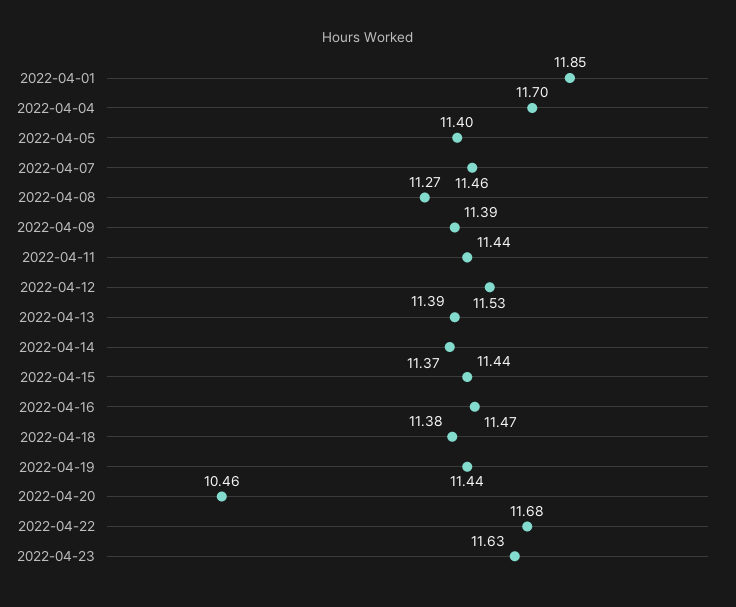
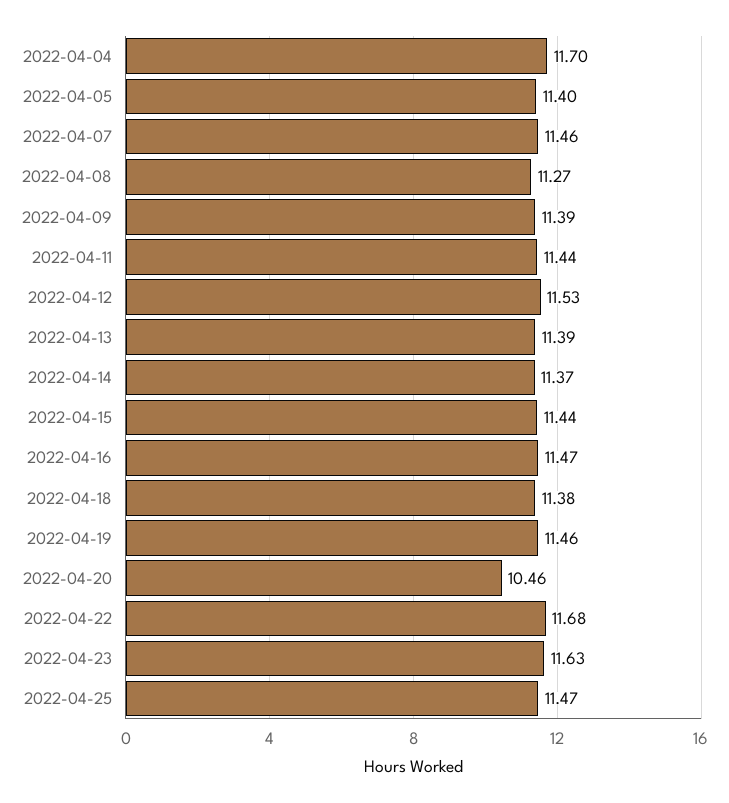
2022-04-01: 11.85 -> none
2022-04-19: 11.44 -> 11.46
2022-04-25: none -> 11.47

